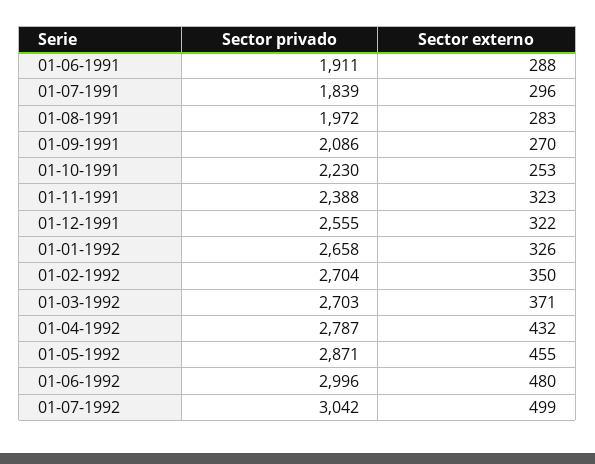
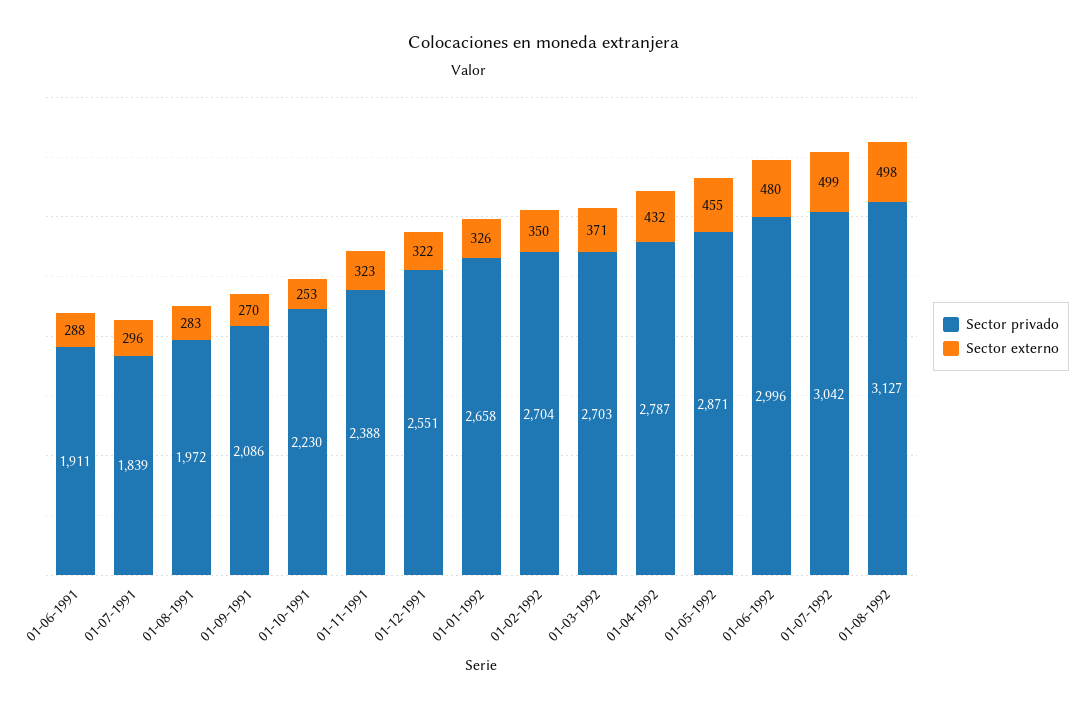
Sector privado, 01-12-1991: 2555 -> 2551
Sector privado, 01-08-1992: none -> 3127
Sector externo, 01-08-1992: none -> 498

